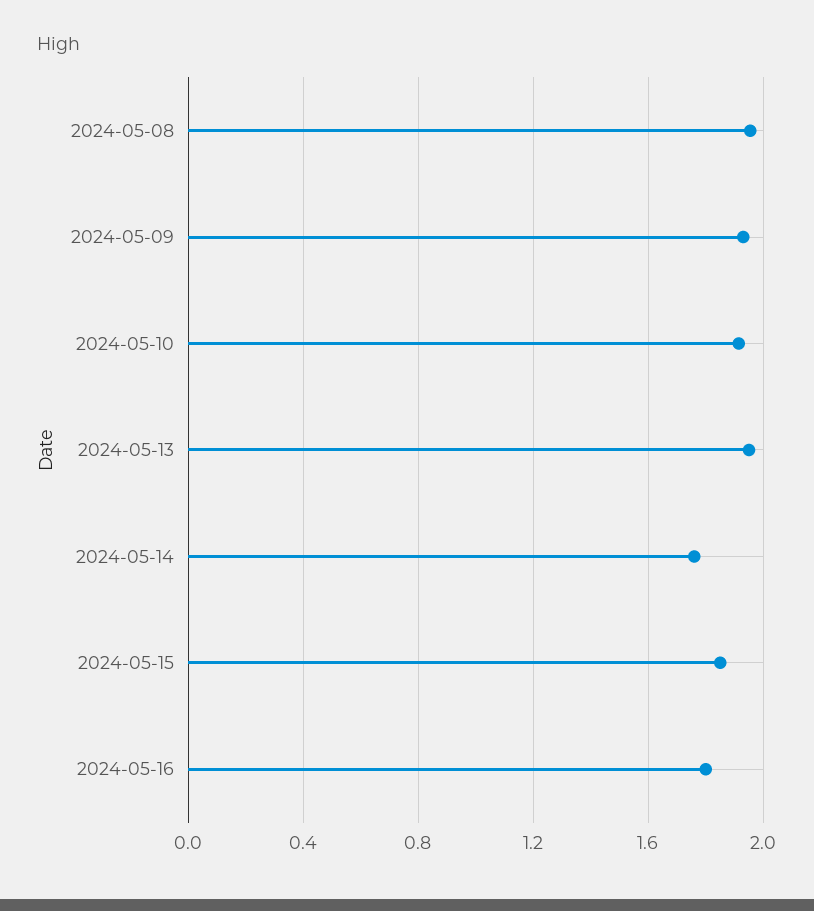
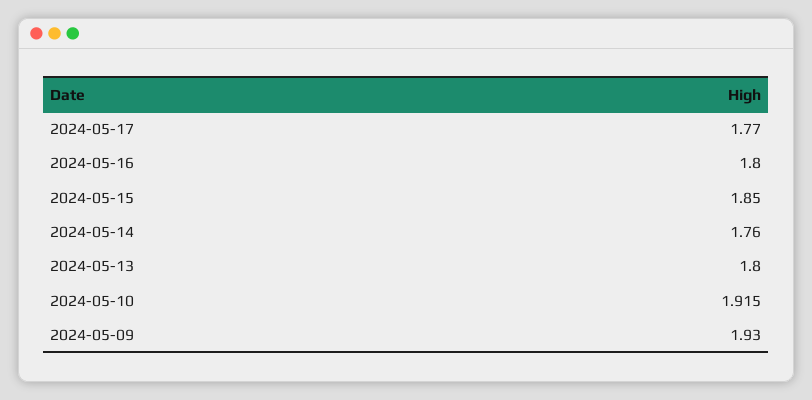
2024-05-08: 1.95 -> none
2024-05-13: 1.95 -> 1.8
2024-05-17: none -> 1.77

